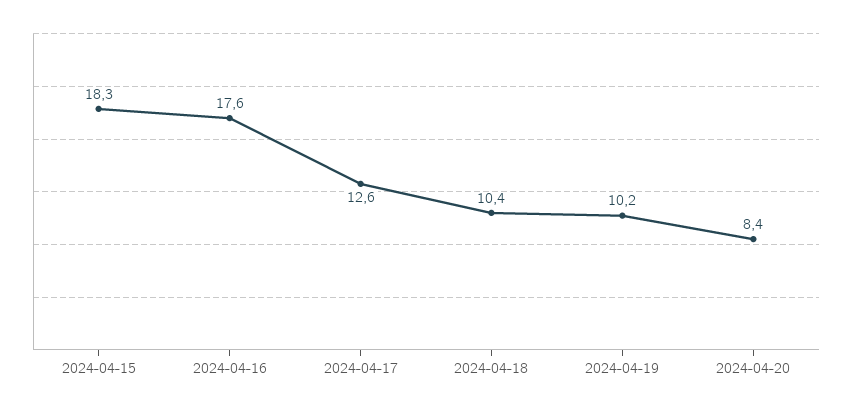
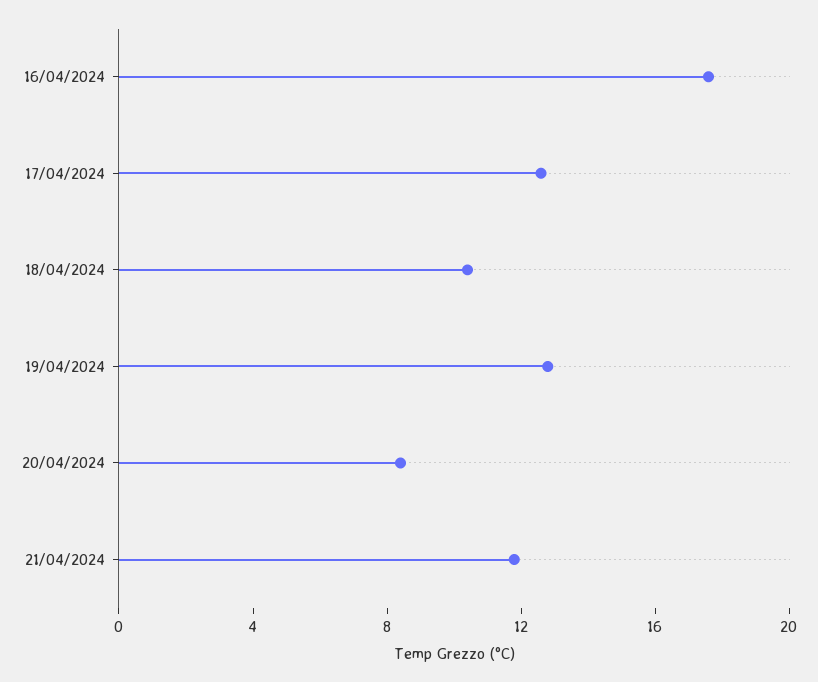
2024-04-15: 18.3 -> none
2024-04-19: 10.2 -> 13
21/04/2024: none -> 12

